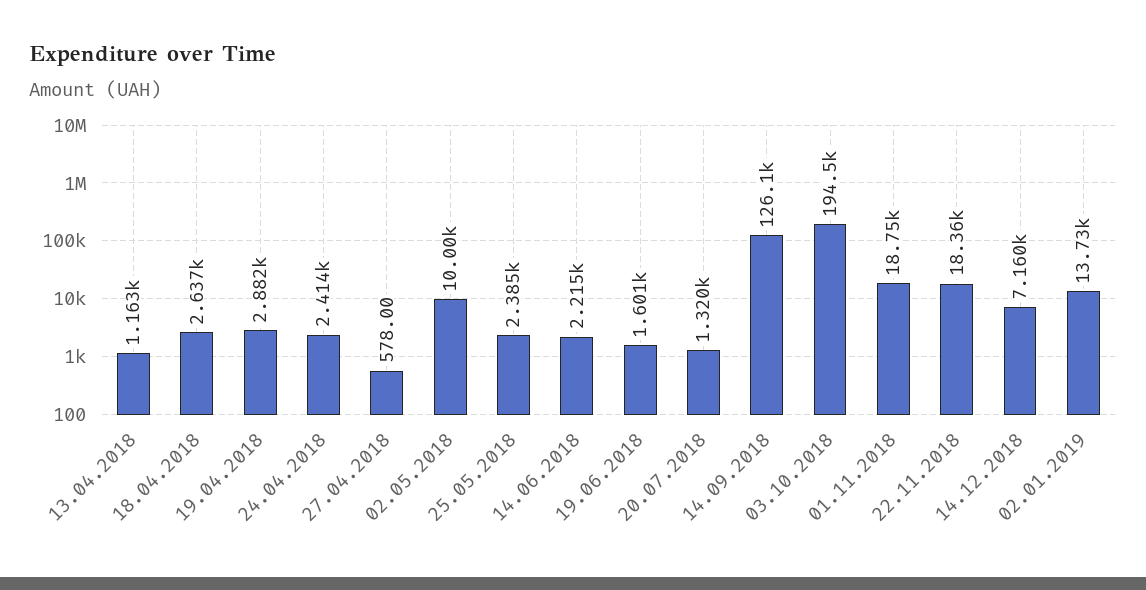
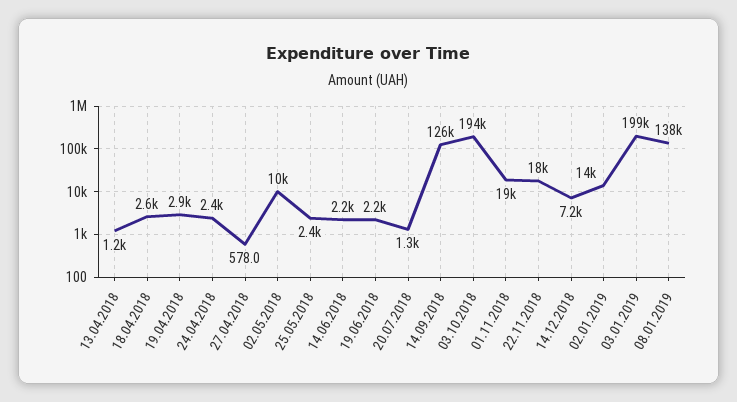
19.06.2018: 1601 -> 2200
03.01.2019: none -> 199000
08.01.2019: none -> 138000

